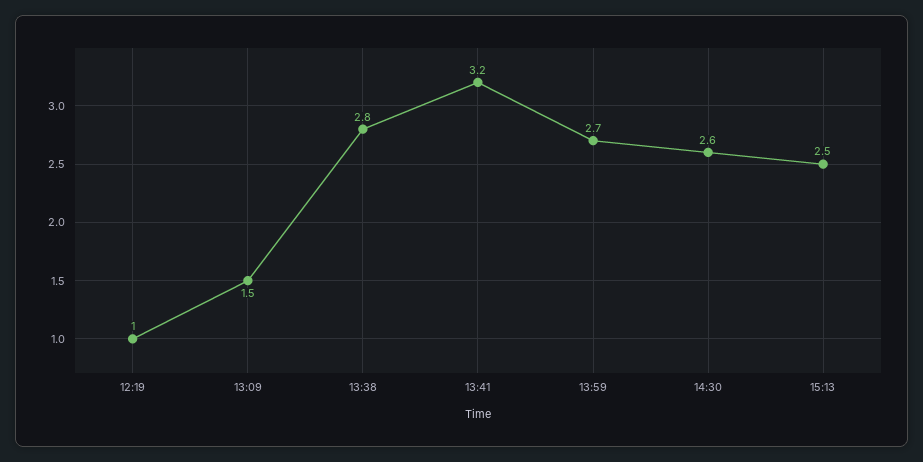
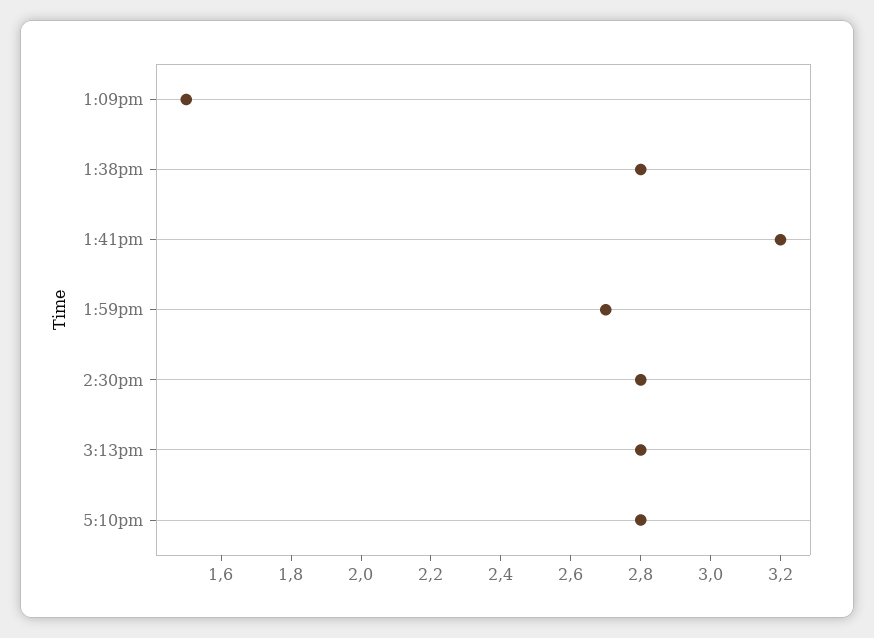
12:19: 1 -> none
14:30: 2.6 -> 2.8
15:13: 2.5 -> 2.8
5:10pm: none -> 2.8

